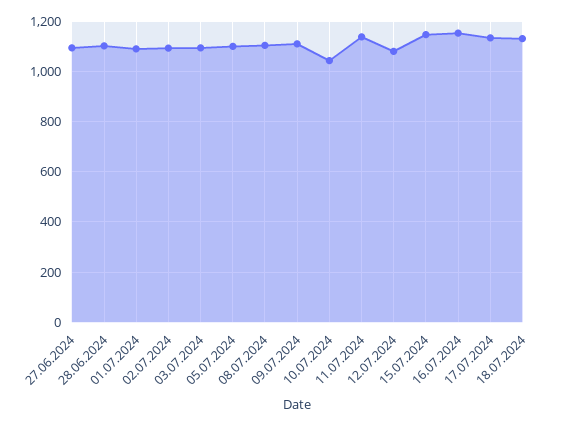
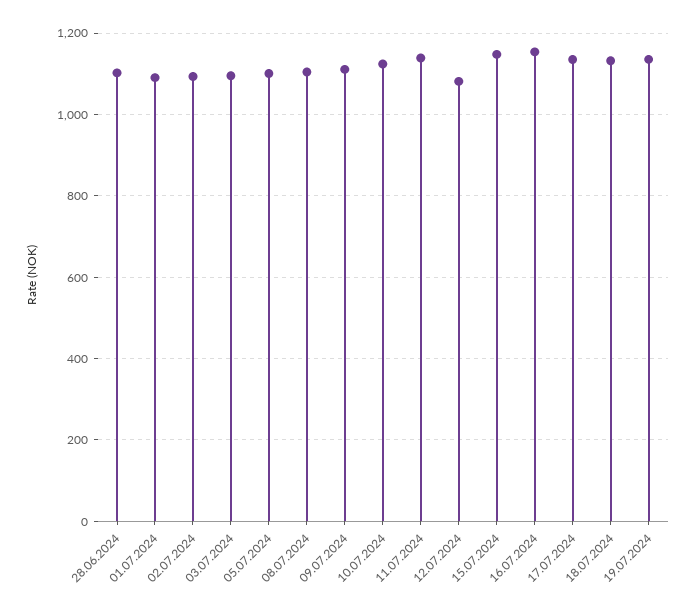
27.06.2024: 1100 -> none
10.07.2024: 1050 -> 1120
19.07.2024: none -> 1140

